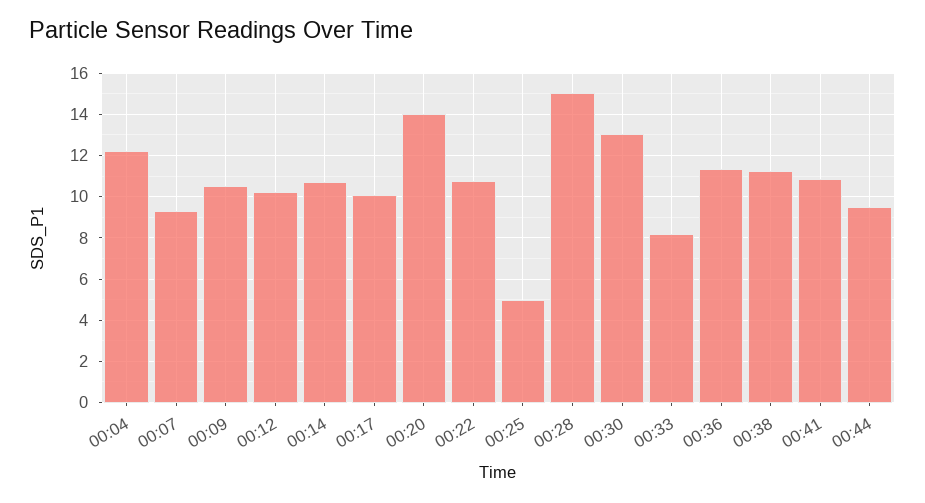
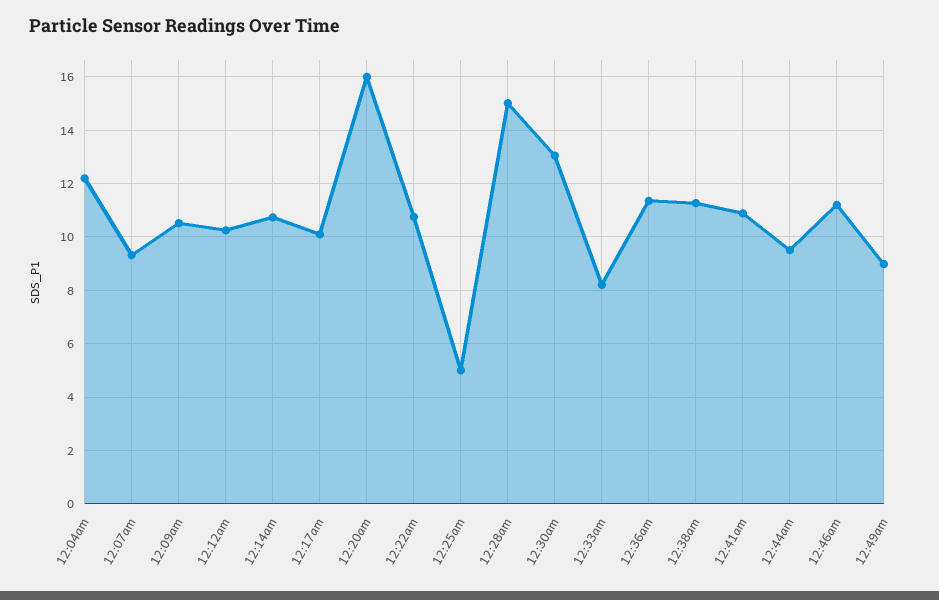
00:20: 14 -> 16
12:46am: none -> 11.25
12:49am: none -> 9

